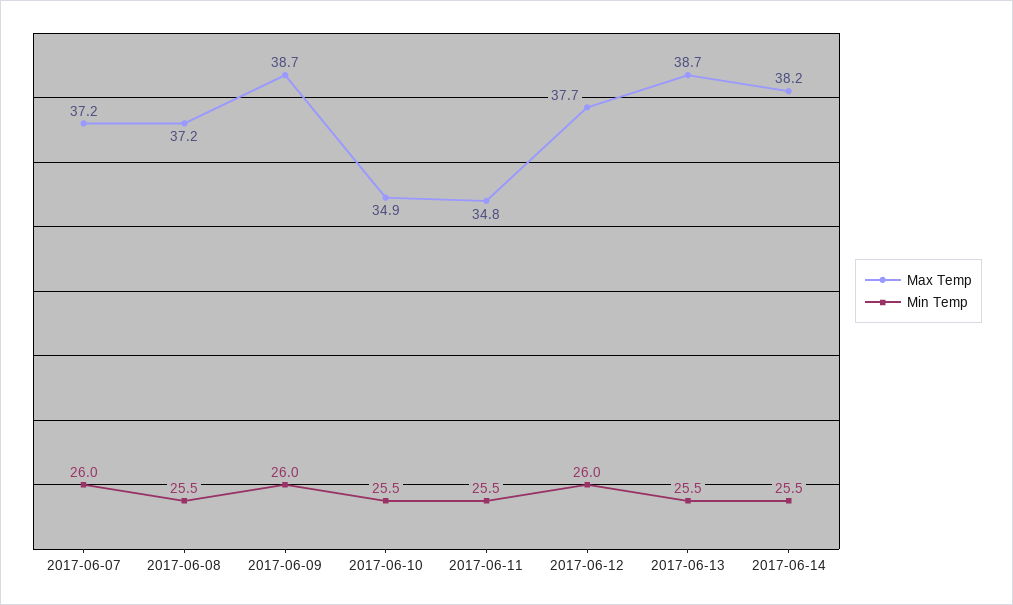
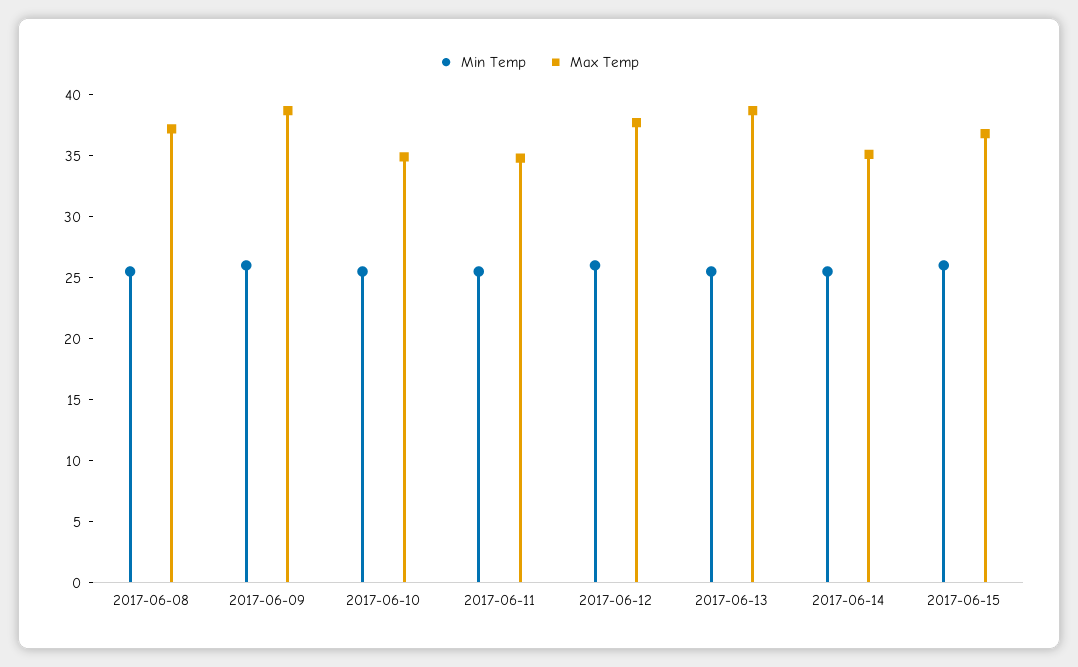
Max Temp, 2017-06-07: 37.2 -> none
Min Temp, 2017-06-07: 26 -> none
Max Temp, 2017-06-14: 38.2 -> 35
Min Temp, 2017-06-15: none -> 26
Max Temp, 2017-06-15: none -> 37

